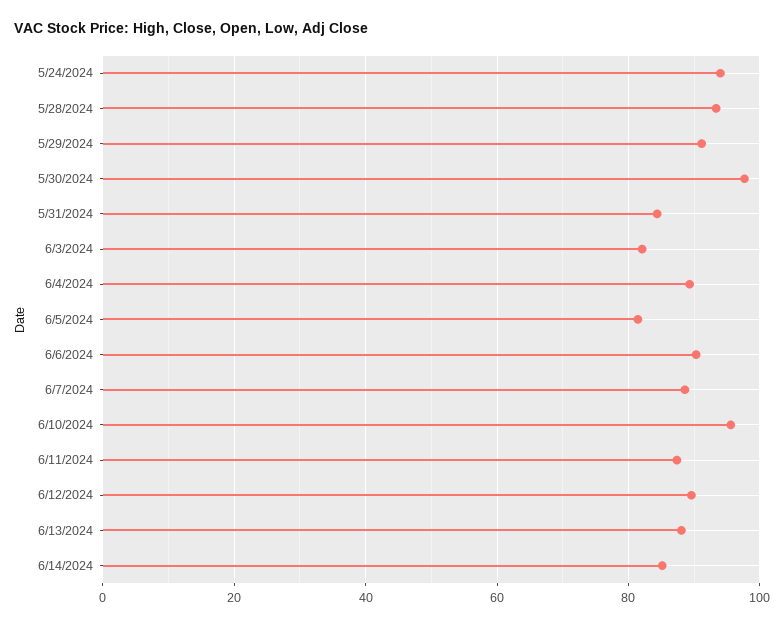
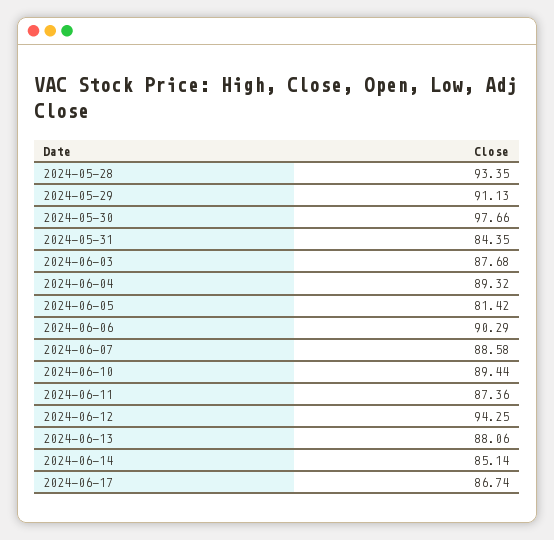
5/24/2024: 94 -> none
6/3/2024: 82 -> 87.68
6/10/2024: 96 -> 89.44
6/12/2024: 90 -> 94.25
2024-06-17: none -> 86.74

